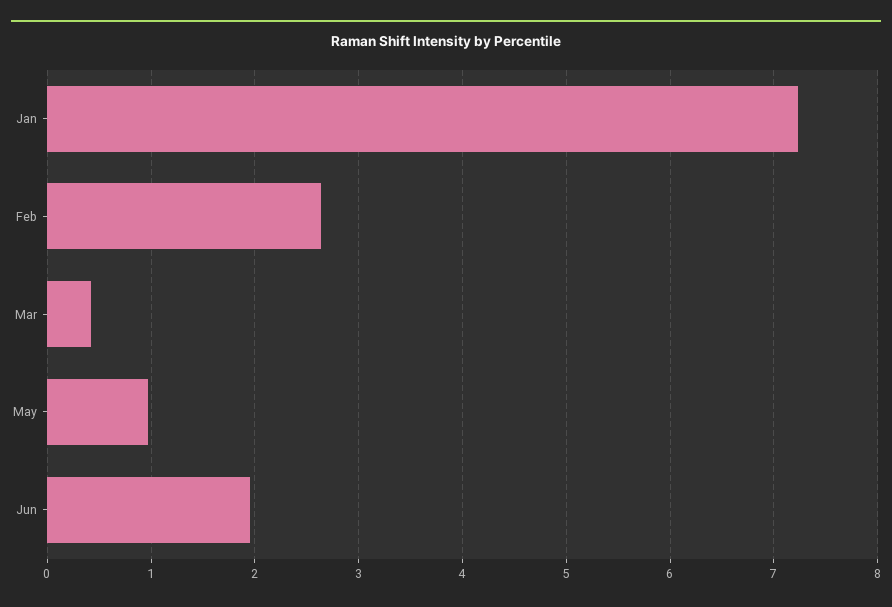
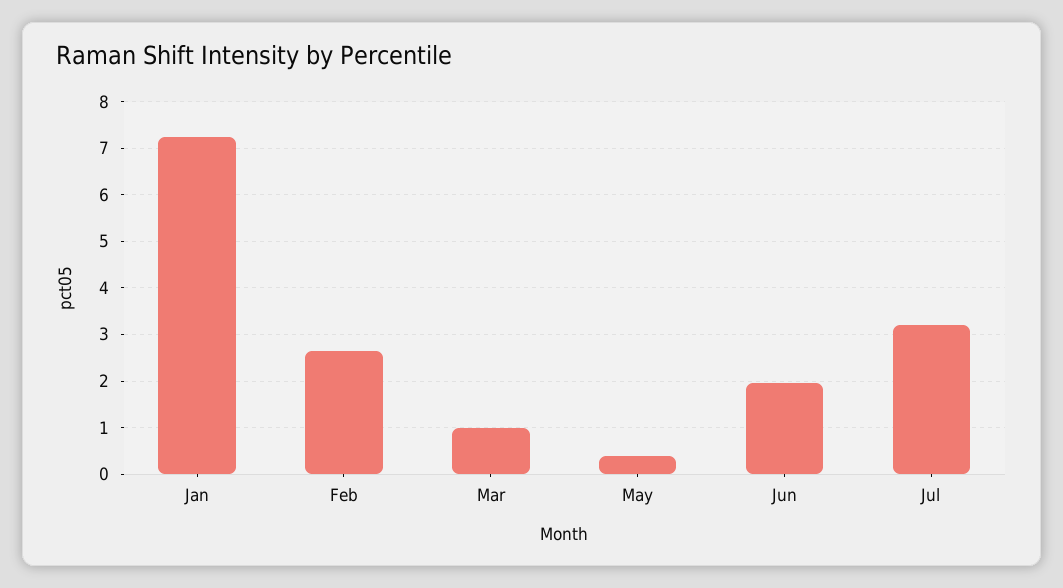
Mar: 0.4 -> 1
May: 1 -> 0.4
Jul: none -> 3.2

